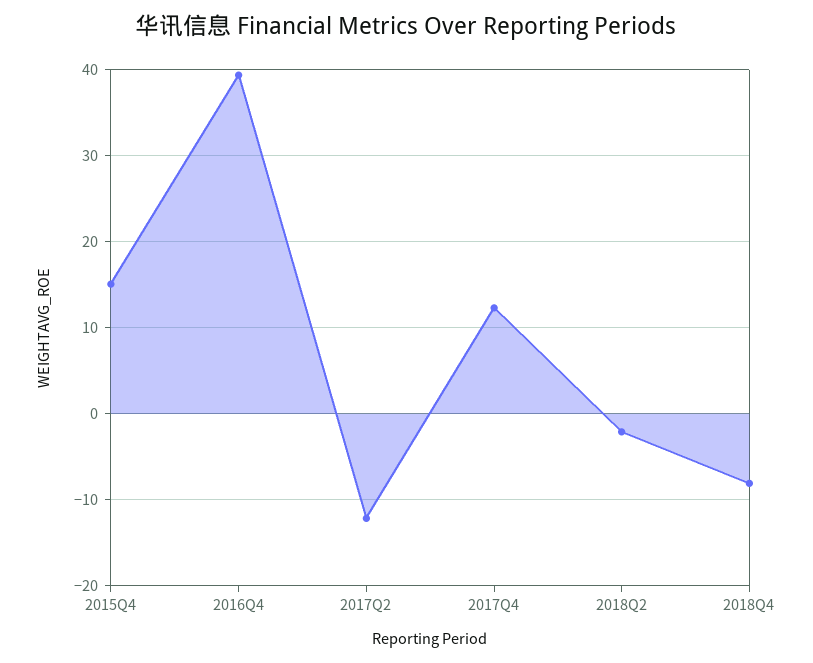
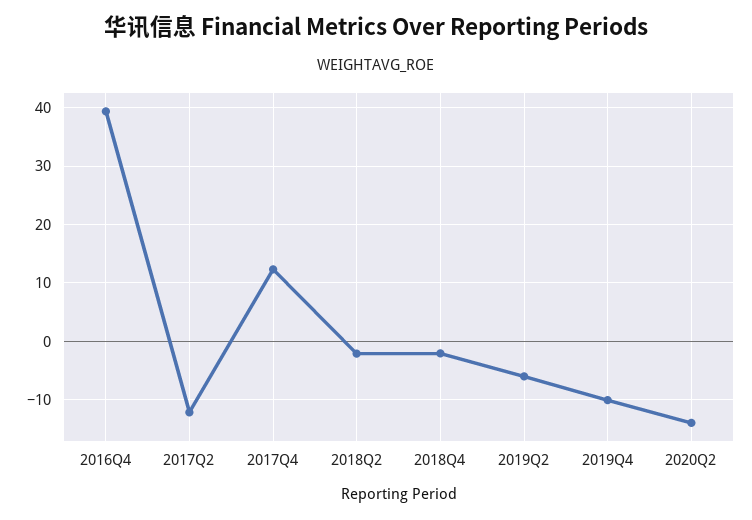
2015Q4: 15 -> none
2018Q4: -8 -> -2
2019Q2: none -> -6
2019Q4: none -> -10
2020Q2: none -> -14

